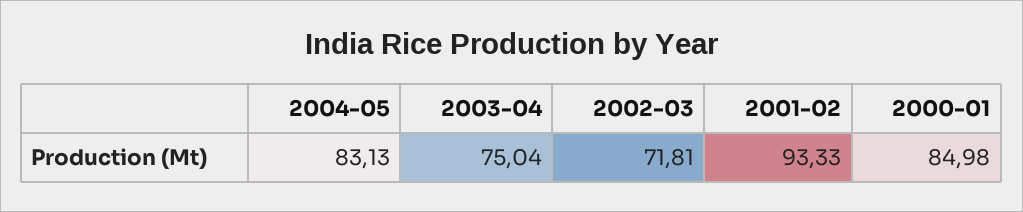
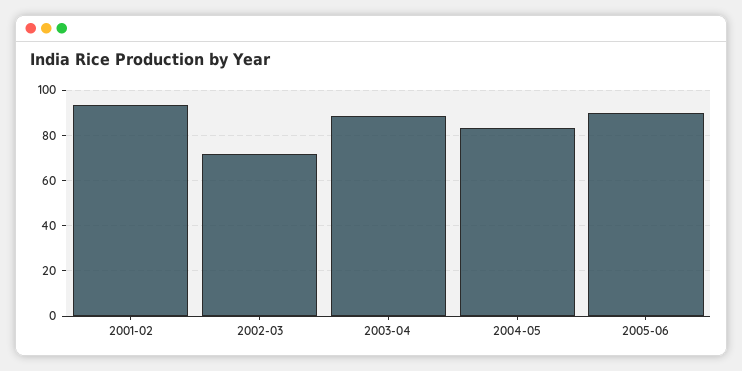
2003-04: 75.04 -> 90
2000-01: 84.98 -> none
2005-06: none -> 90

